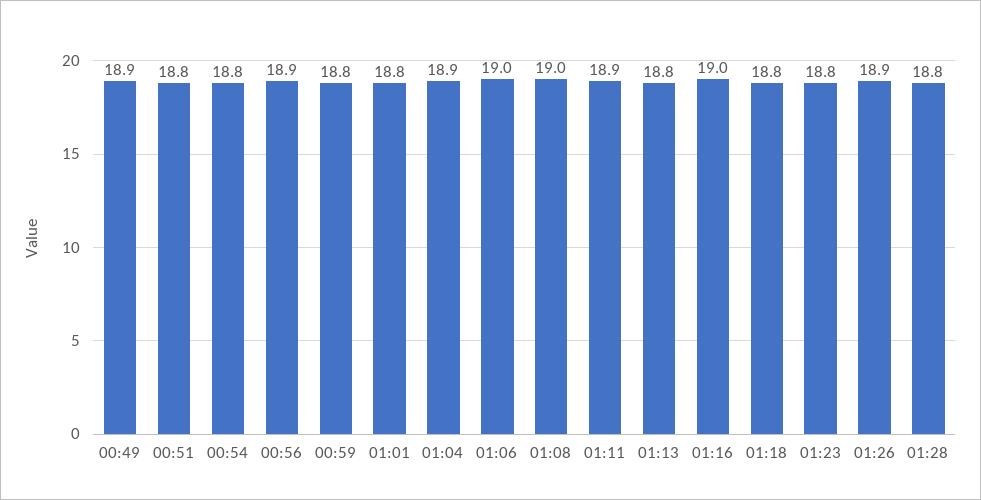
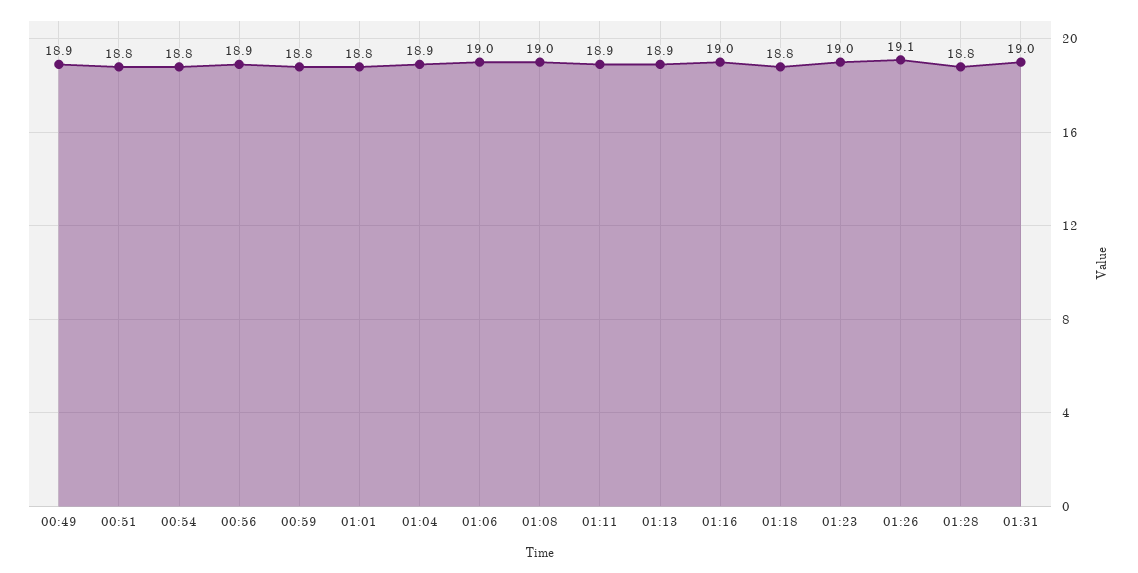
01:13: 18.8 -> 18.9
01:23: 18.8 -> 19
01:26: 18.9 -> 19.1
01:31: none -> 19

